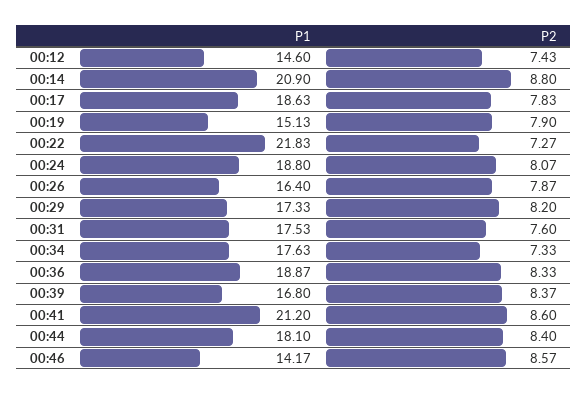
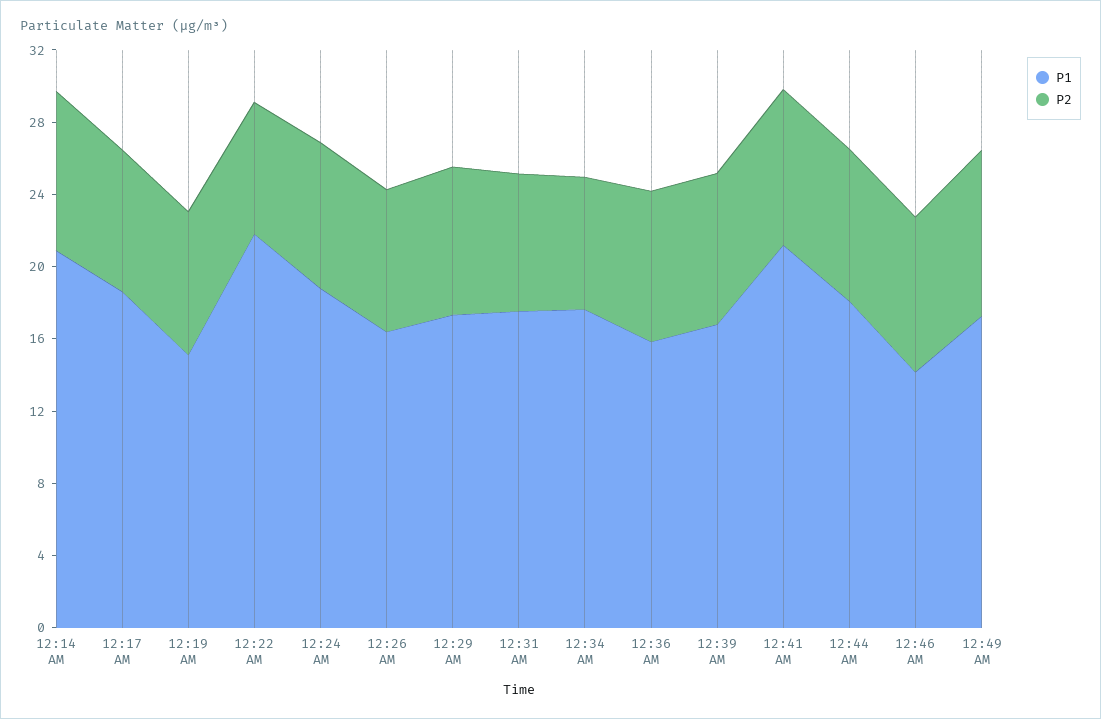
P1, 00:12: 14.6 -> none
P2, 00:12: 7.43 -> none
P1, 00:36: 18.87 -> 16
P1, 12:49 AM: none -> 17
P2, 12:49 AM: none -> 9

